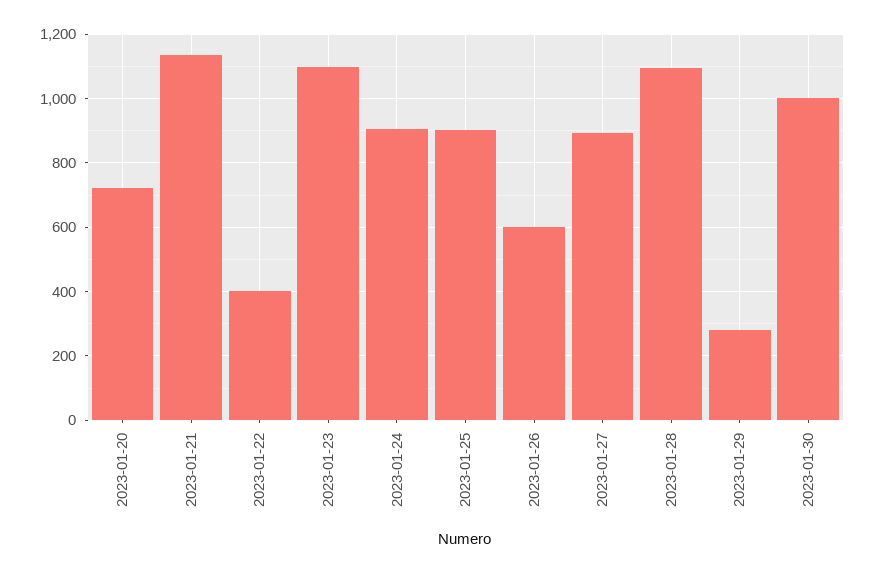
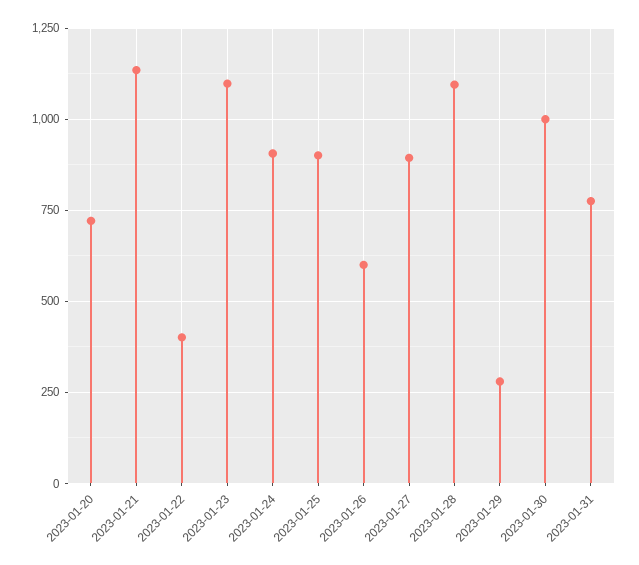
2023-01-31: none -> 775

